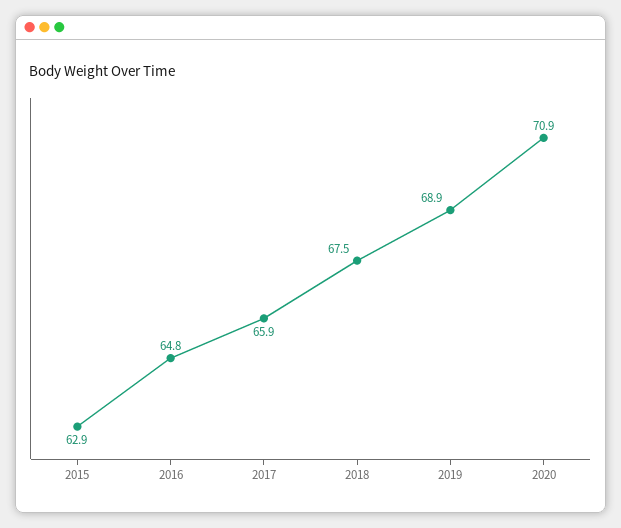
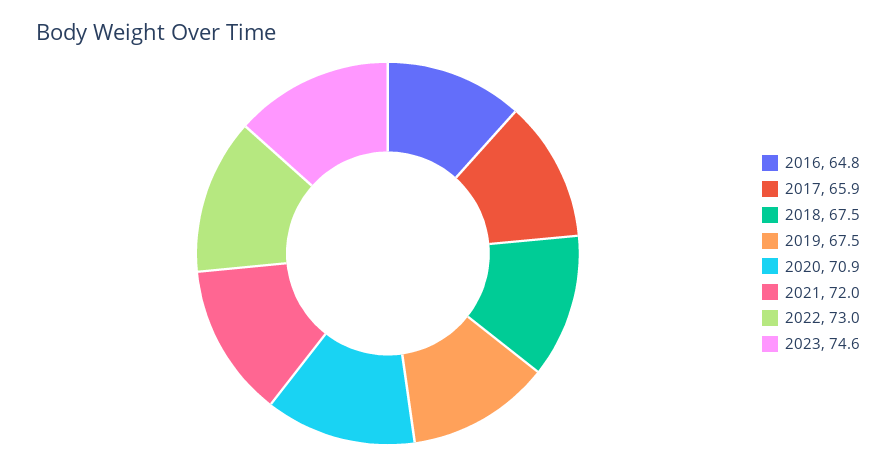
2015: 62.9 -> none
2019: 68.9 -> 67.5
2021: none -> 72
2022: none -> 73
2023: none -> 74.6

